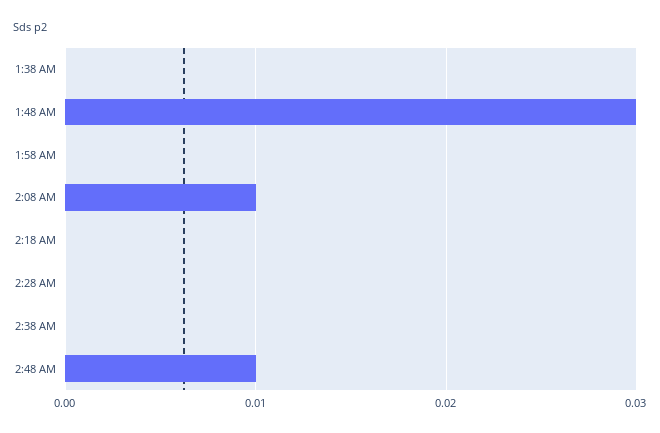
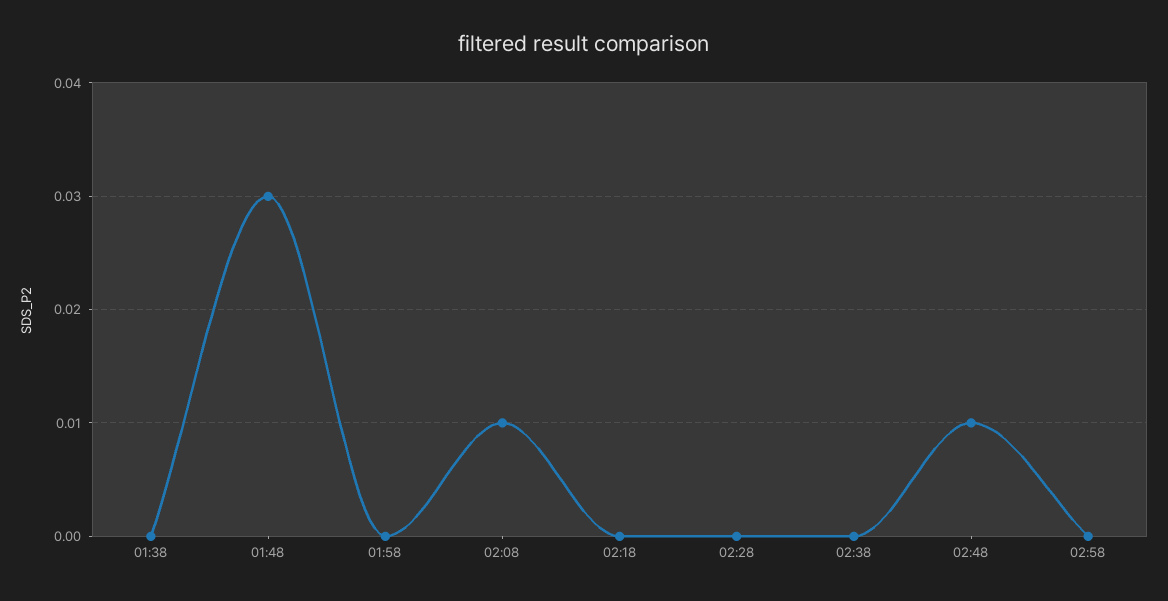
02:58: none -> 0

